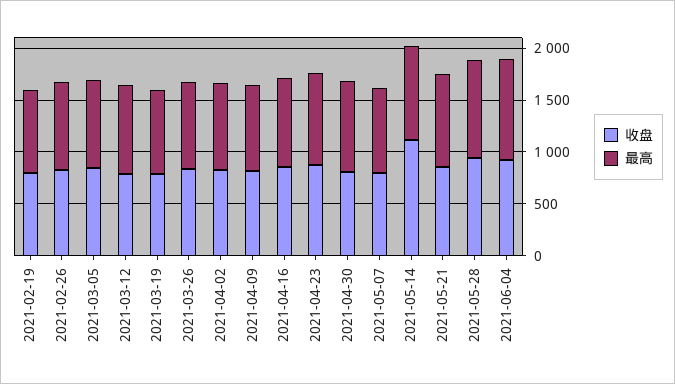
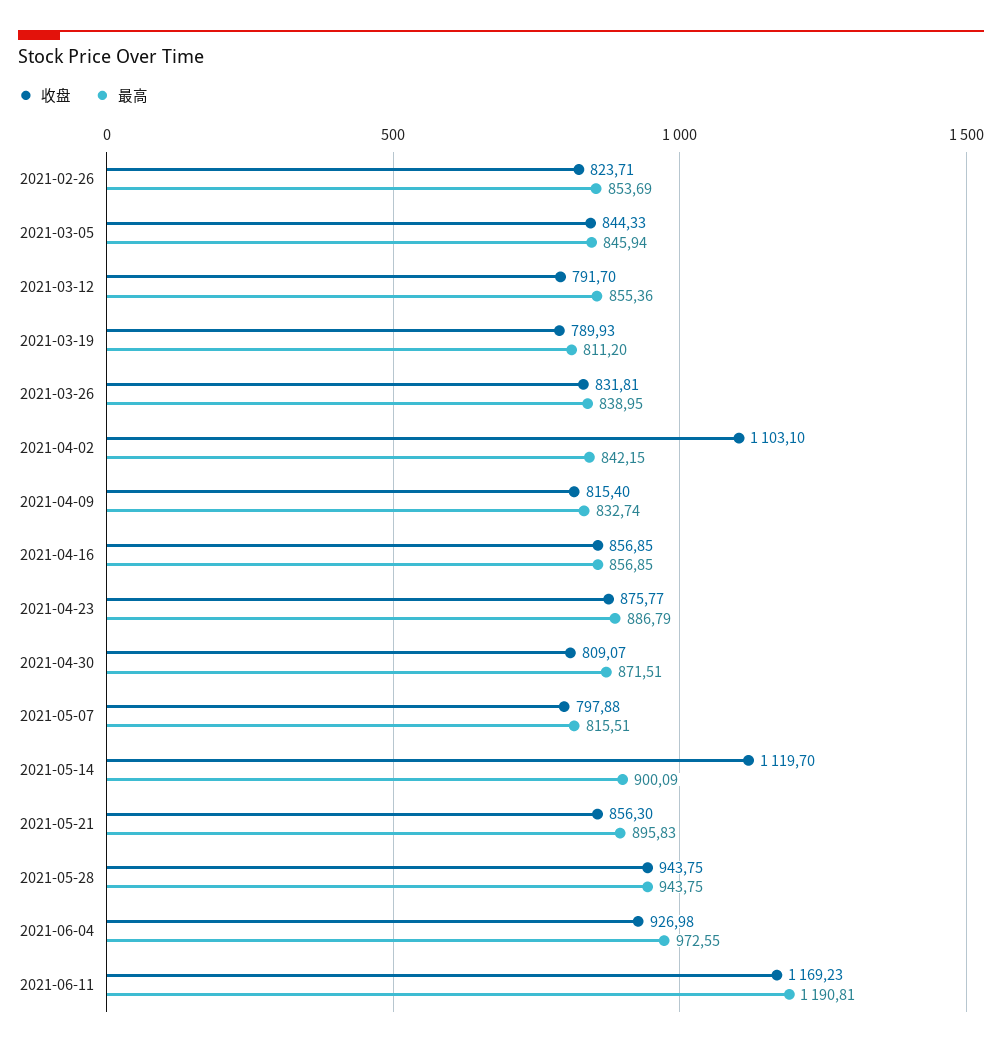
收盘, 2021-02-19: 800 -> none
最高, 2021-02-19: 800 -> none
收盘, 2021-04-02: 800 -> 1103.1
收盘, 2021-06-11: none -> 1169.23
最高, 2021-06-11: none -> 1190.81

